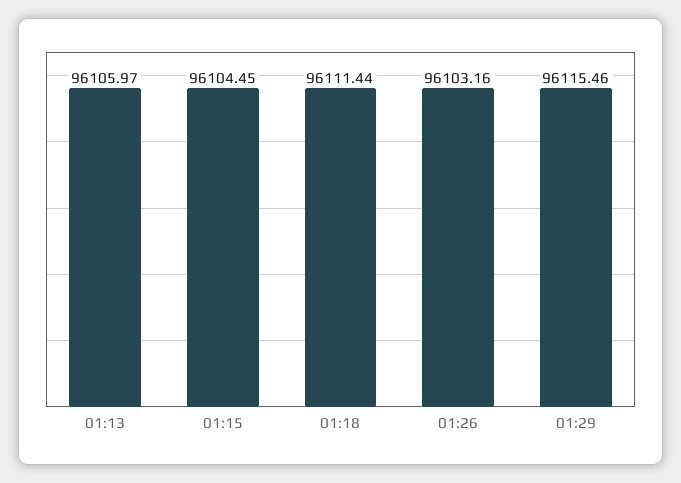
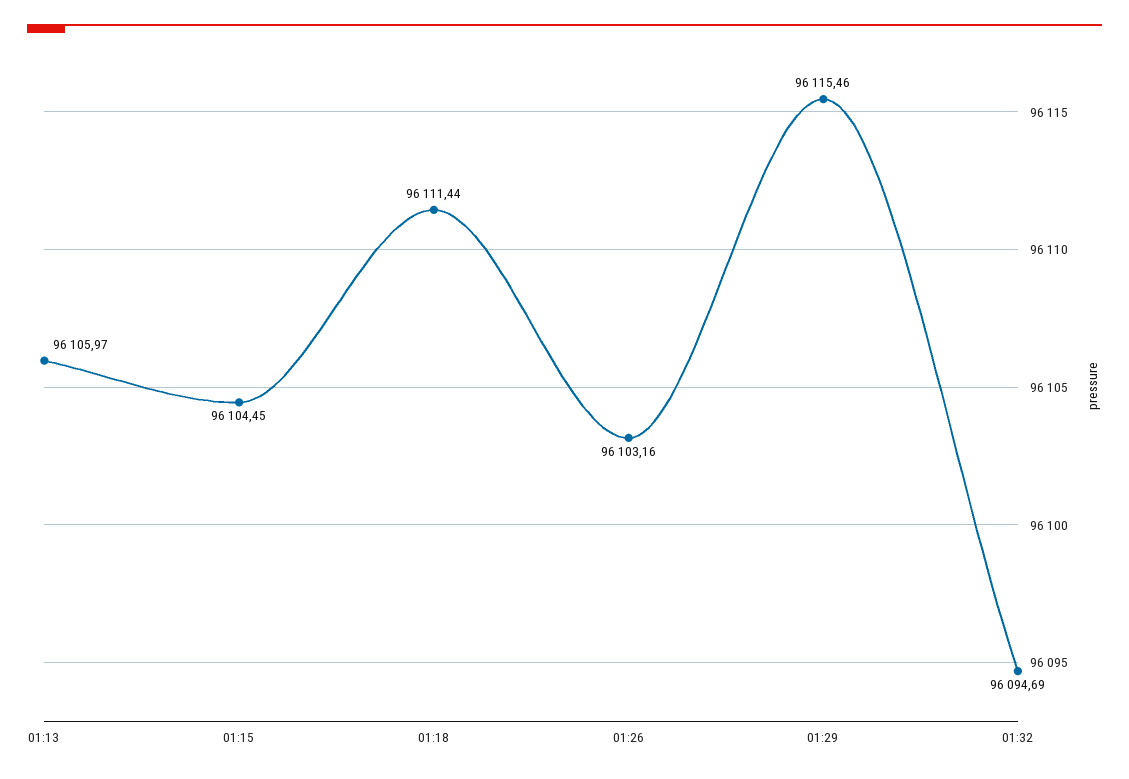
01:32: none -> 96094.69

